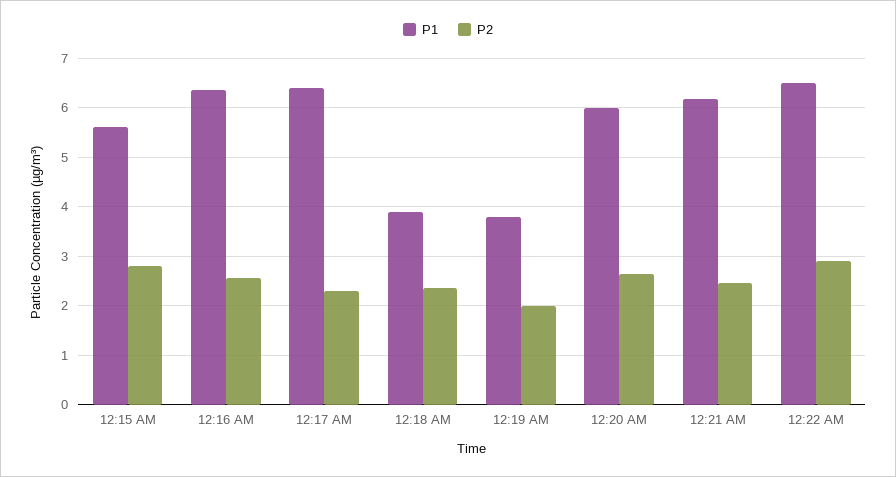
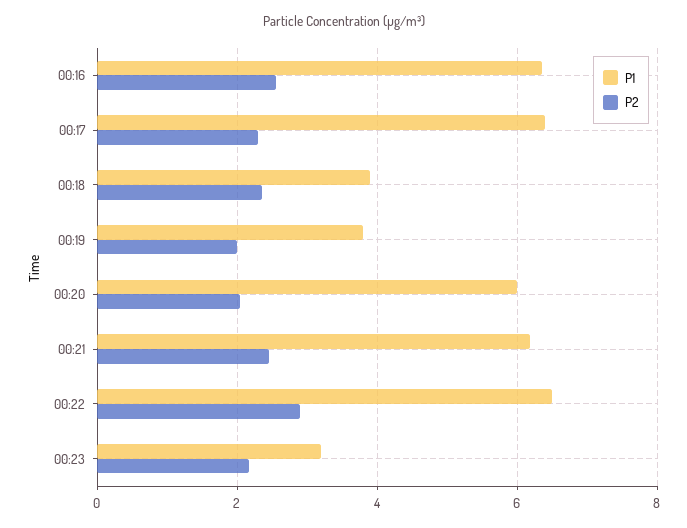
P1, 12:15 AM: 5.6 -> none
P2, 12:15 AM: 2.8 -> none
P2, 12:20 AM: 2.6 -> 2
P1, 00:23: none -> 3.2
P2, 00:23: none -> 2.2

